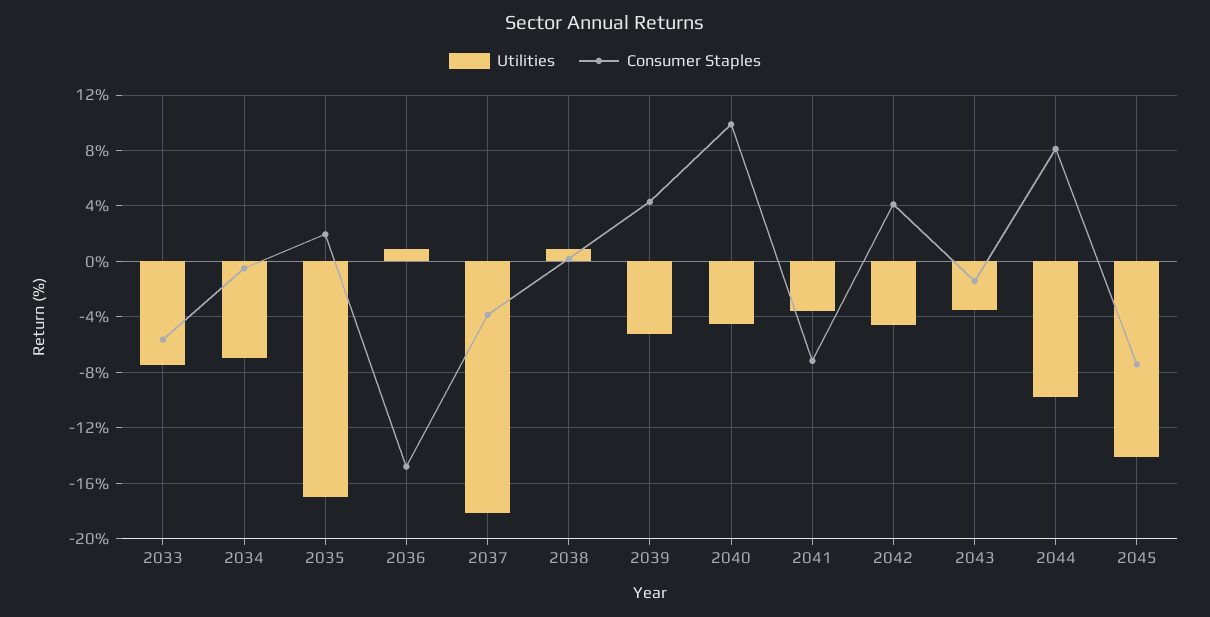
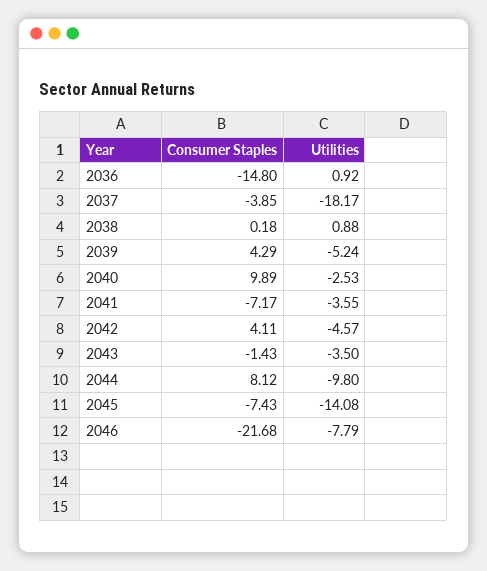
Utilities, 2033: -7.5 -> none
Consumer Staples, 2033: -5.5 -> none
Utilities, 2034: -7 -> none
Consumer Staples, 2034: -0.5 -> none
Utilities, 2035: -17 -> none
Consumer Staples, 2035: 2 -> none
Utilities, 2040: -4.5 -> -2.53
Consumer Staples, 2046: none -> -21.68
Utilities, 2046: none -> -7.79

